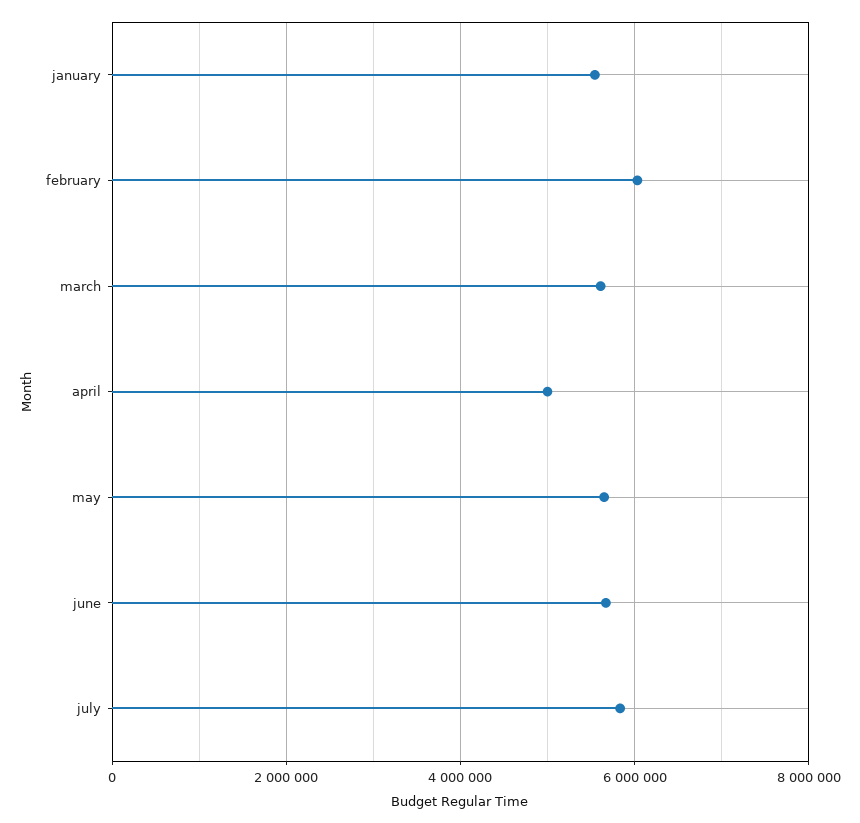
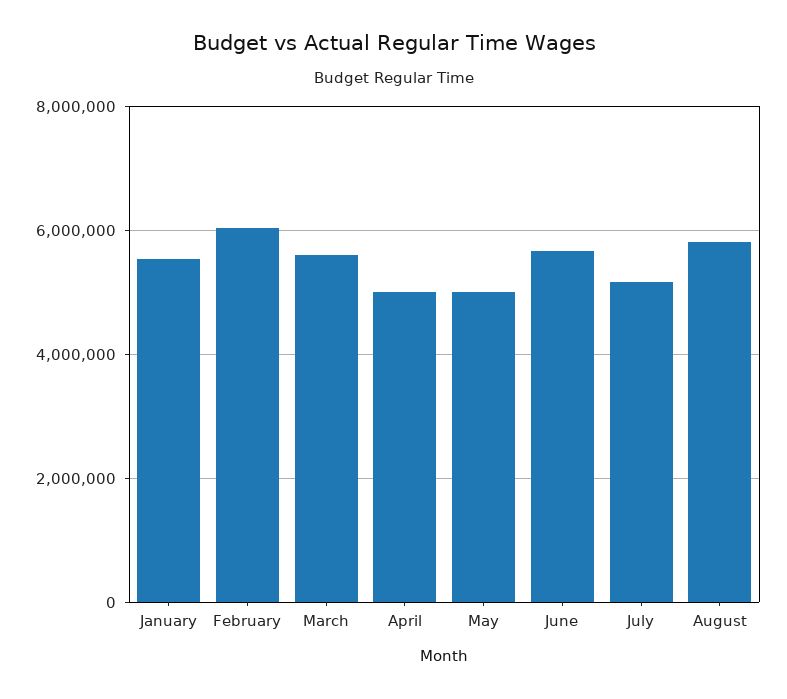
may: 5600000 -> 5000000
july: 5800000 -> 5200000
August: none -> 5800000

